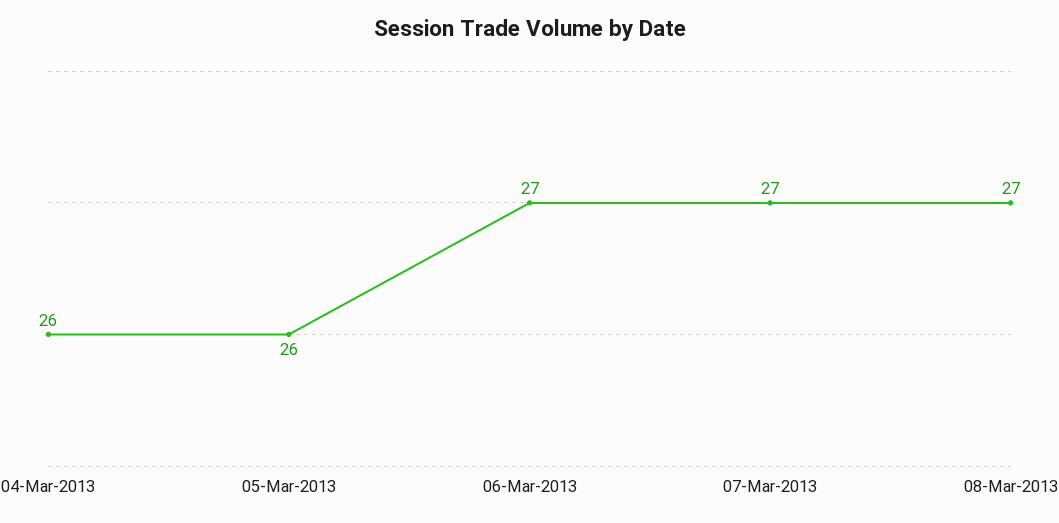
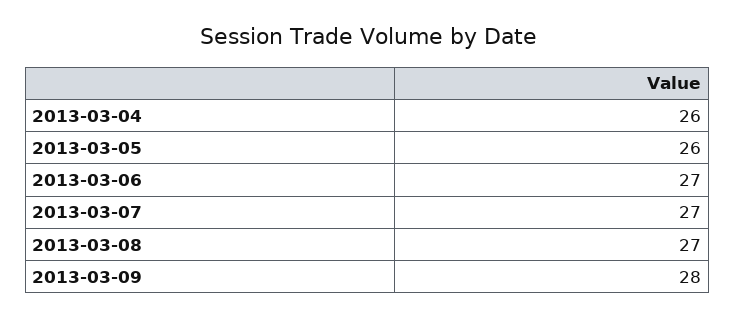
2013-03-09: none -> 28

